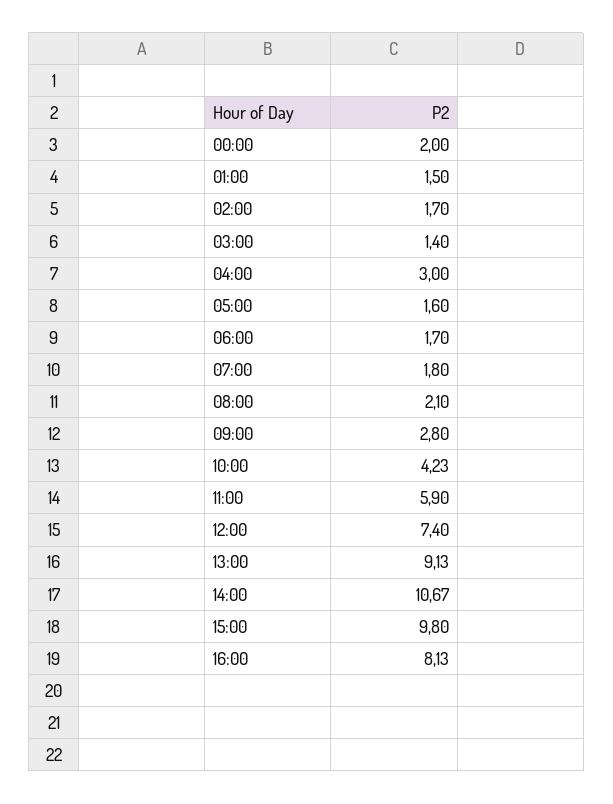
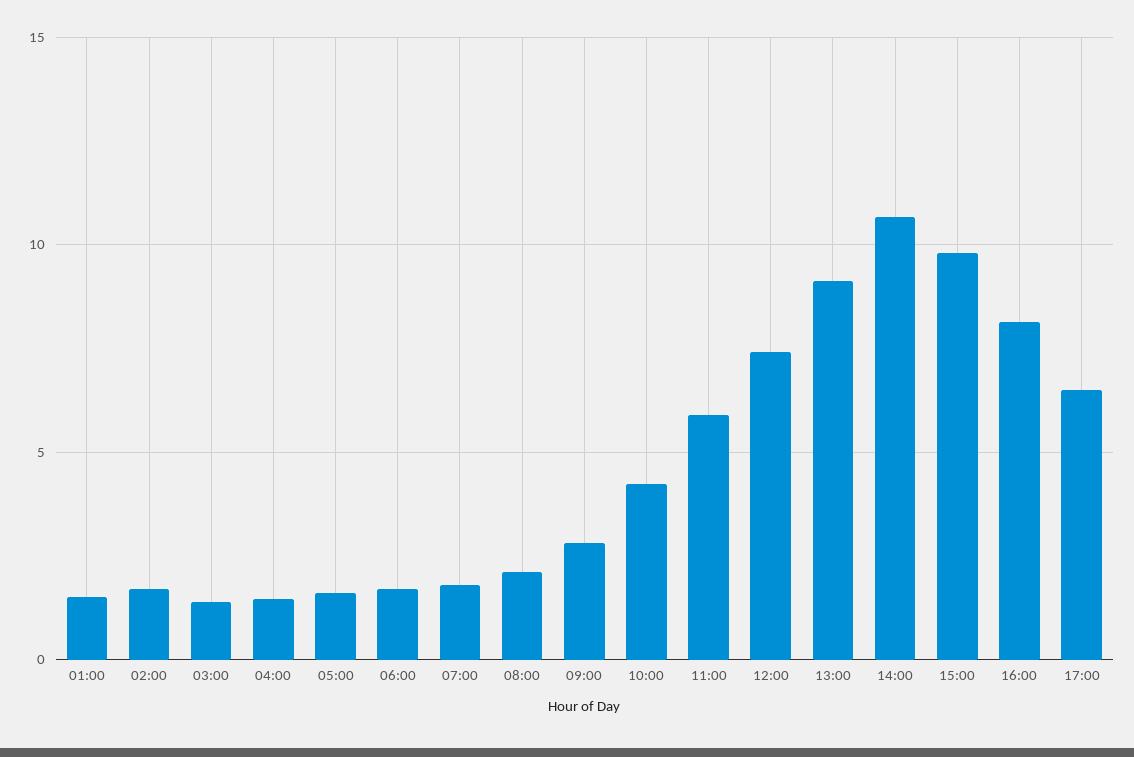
00:00: 2 -> none
04:00: 3 -> 1.5
17:00: none -> 6.5

